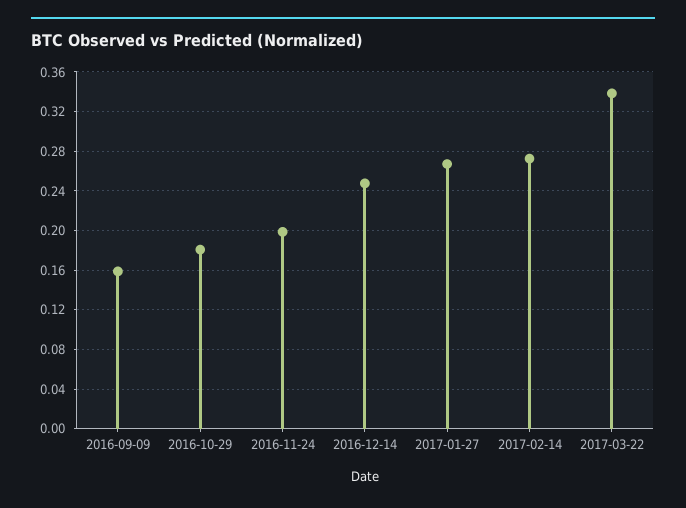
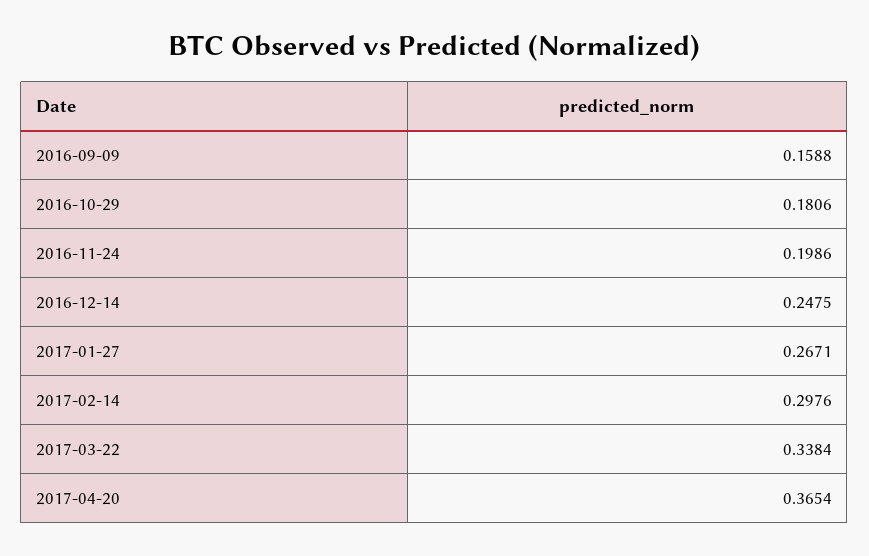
2017-02-14: 0.27 -> 0.2976
2017-04-20: none -> 0.3654

